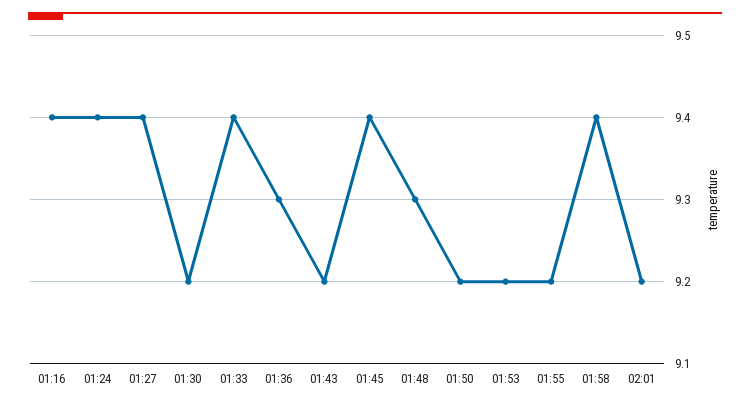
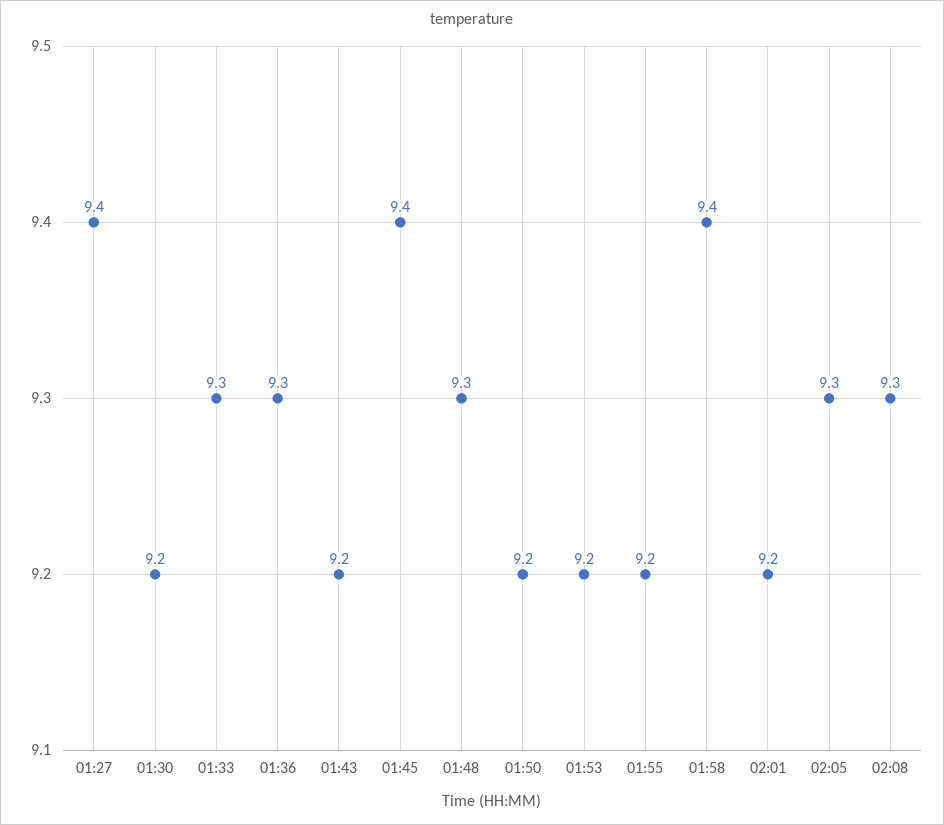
01:16: 9.4 -> none
01:24: 9.4 -> none
01:33: 9.4 -> 9.3
02:05: none -> 9.3
02:08: none -> 9.3

